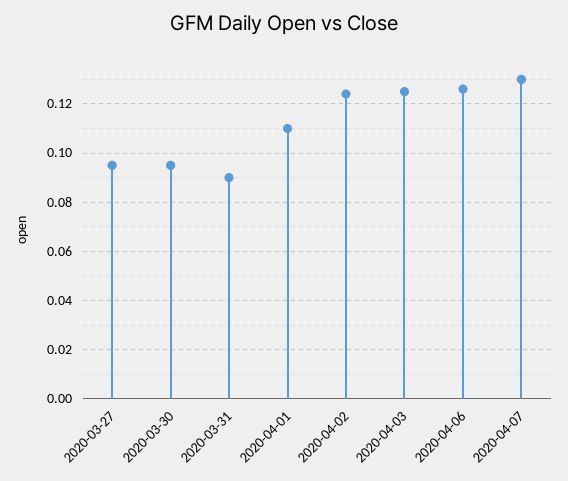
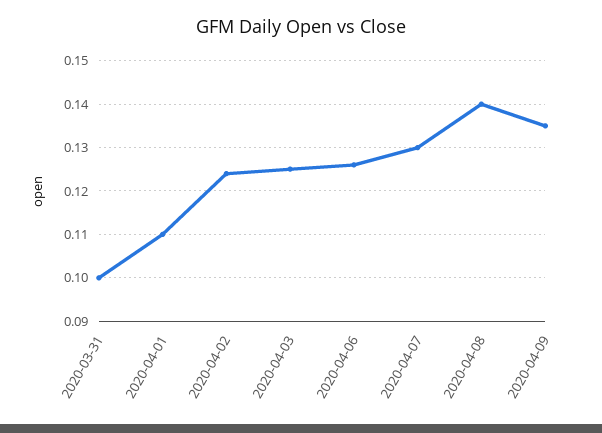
2020-03-27: 0.095 -> none
2020-03-30: 0.095 -> none
2020-03-31: 0.09 -> 0.1
2020-04-08: none -> 0.14
2020-04-09: none -> 0.135

